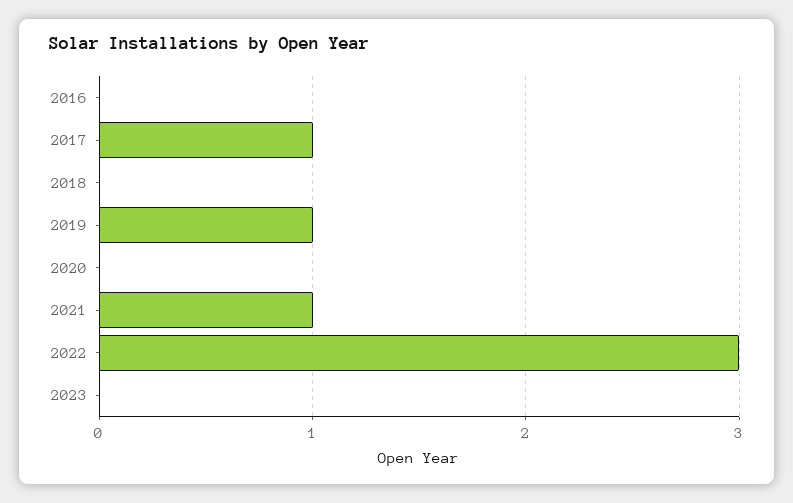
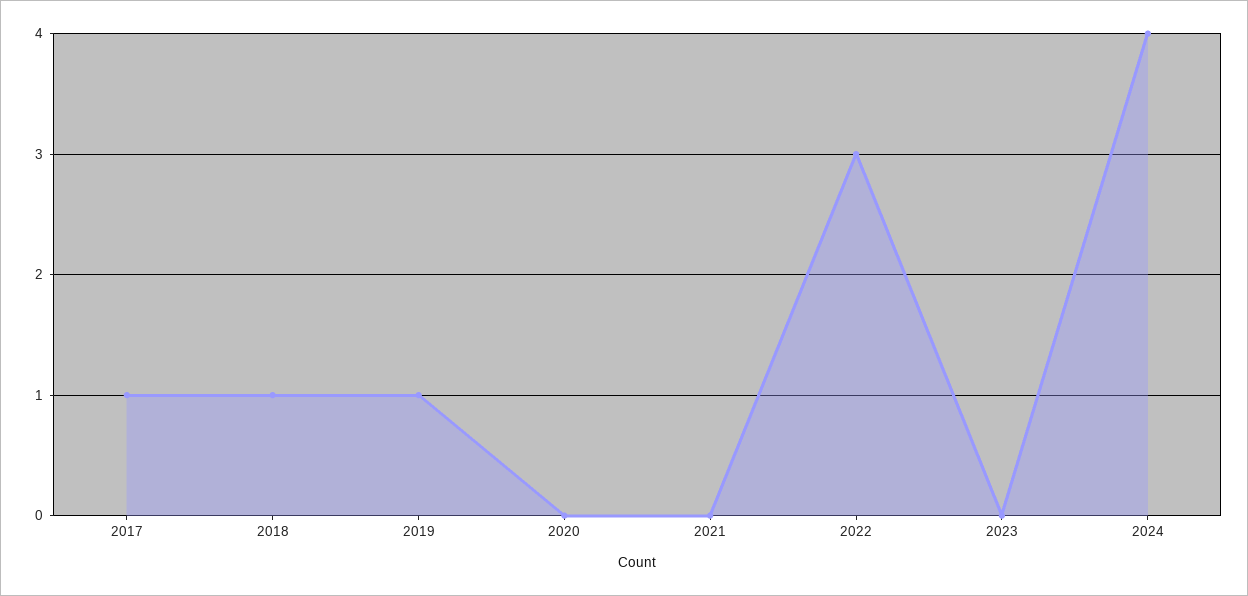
2016: 0 -> none
2018: 0 -> 1
2021: 1 -> 0
2024: none -> 4

